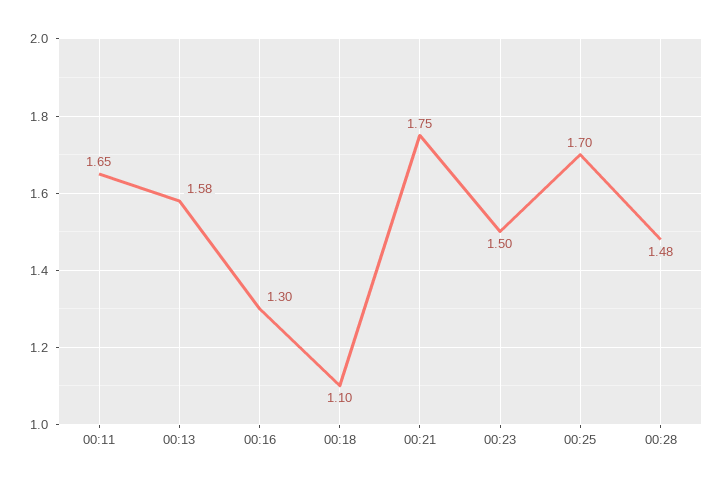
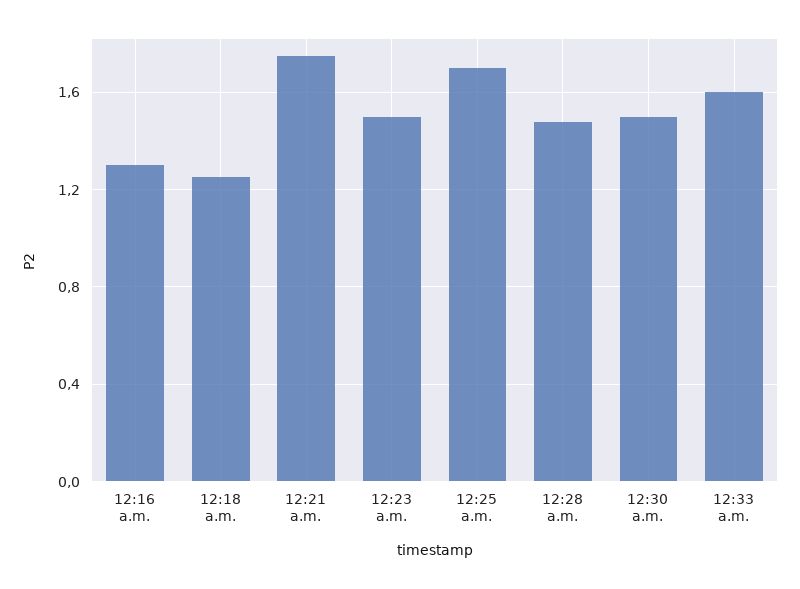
00:11: 1.65 -> none
00:13: 1.58 -> none
00:18: 1.1 -> 1.25
12:30 a.m.: none -> 1.5
12:33 a.m.: none -> 1.6

